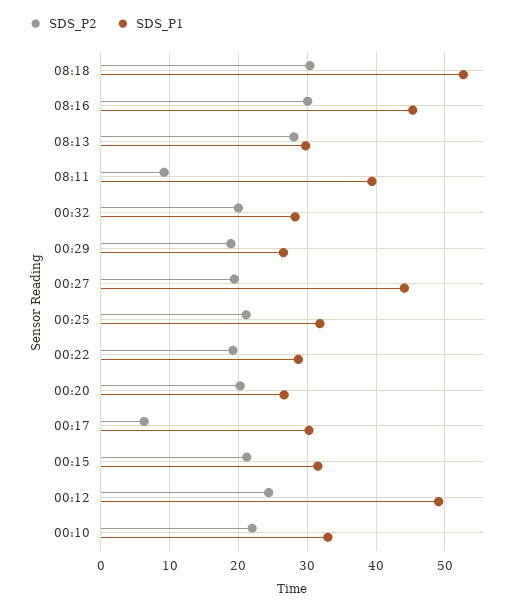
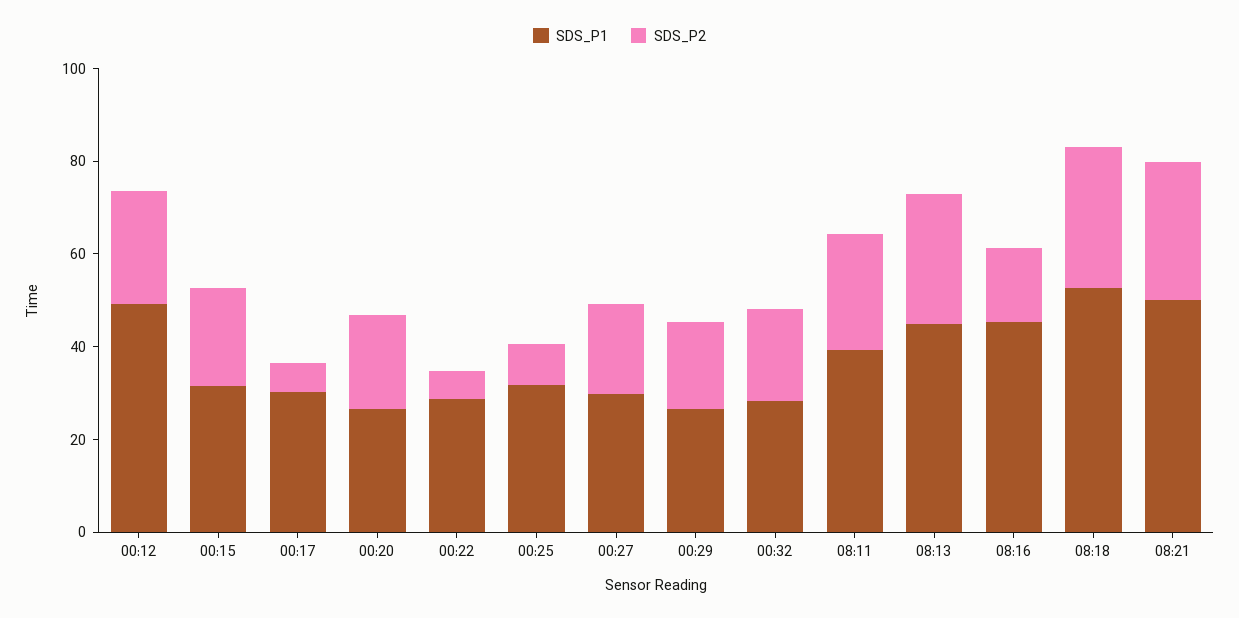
SDS_P2, 08:16: 30 -> 15
SDS_P1, 08:13: 30 -> 45
SDS_P2, 08:11: 9 -> 25
SDS_P1, 00:27: 44 -> 30
SDS_P2, 00:25: 21 -> 10
SDS_P2, 00:22: 19 -> 5
SDS_P2, 00:10: 22 -> none
SDS_P1, 00:10: 33 -> none
SDS_P1, 08:21: none -> 50
SDS_P2, 08:21: none -> 30

